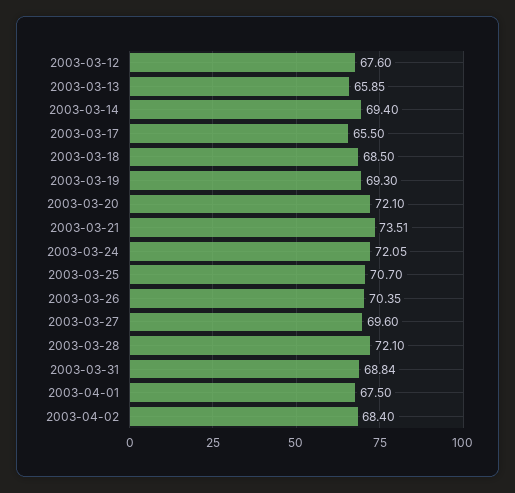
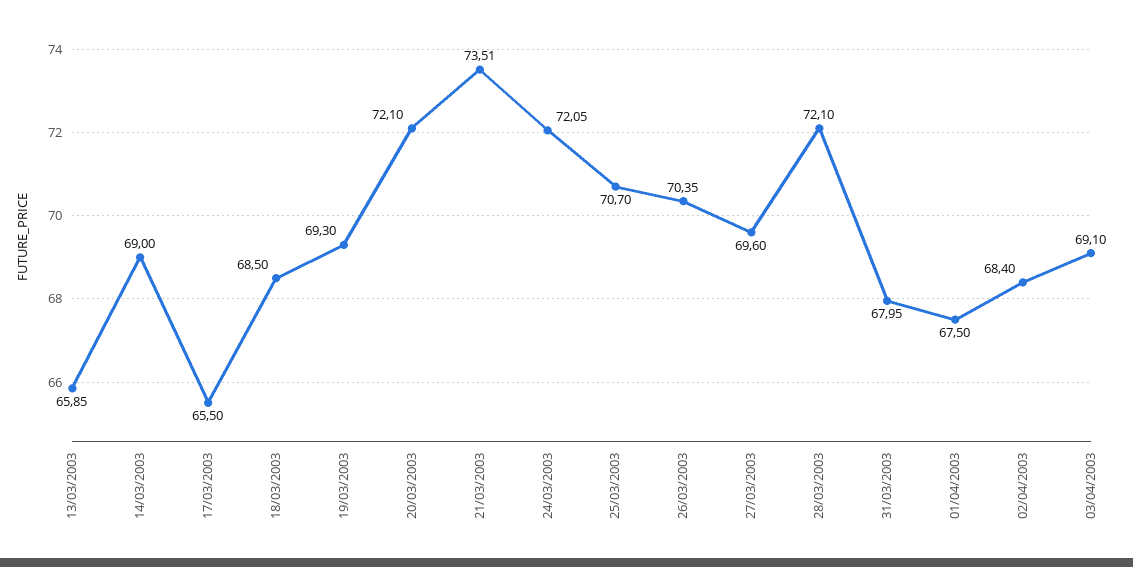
2003-03-12: 67.6 -> none
2003-03-14: 69.4 -> 69
2003-03-31: 68.84 -> 67.95
03/04/2003: none -> 69.1

